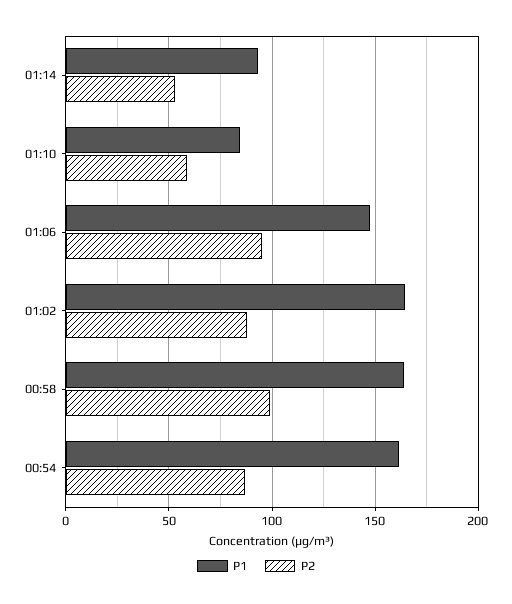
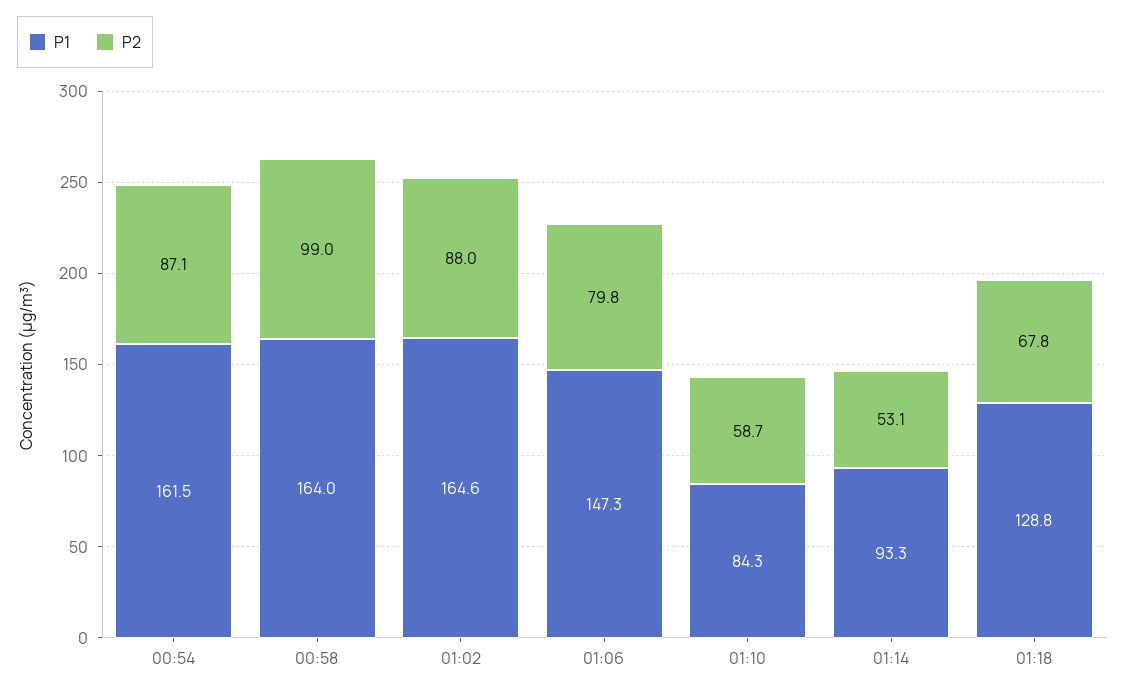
P2, 01:06: 95 -> 79.8
P1, 01:18: none -> 128.8
P2, 01:18: none -> 67.8

